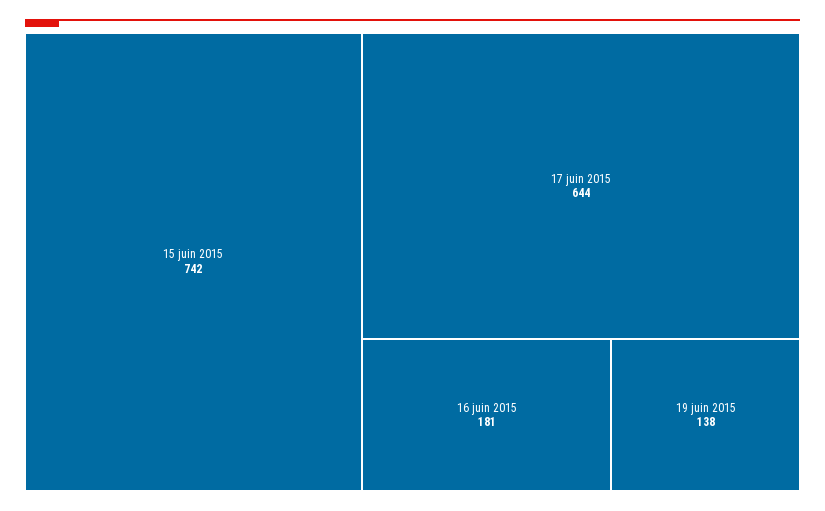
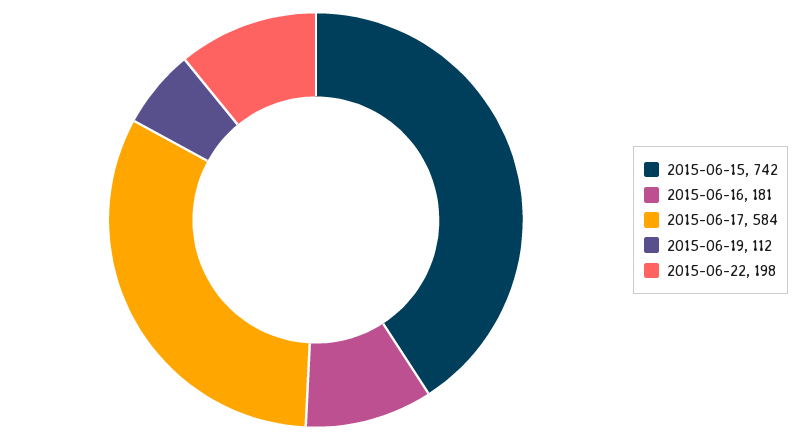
17 juin 2015: 644 -> 584
19 juin 2015: 138 -> 112
2015-06-22: none -> 198

